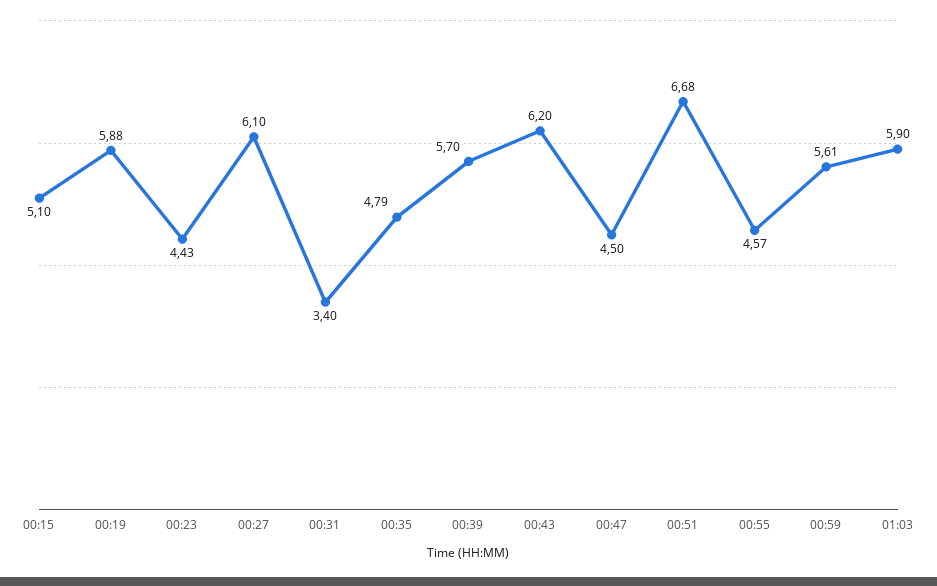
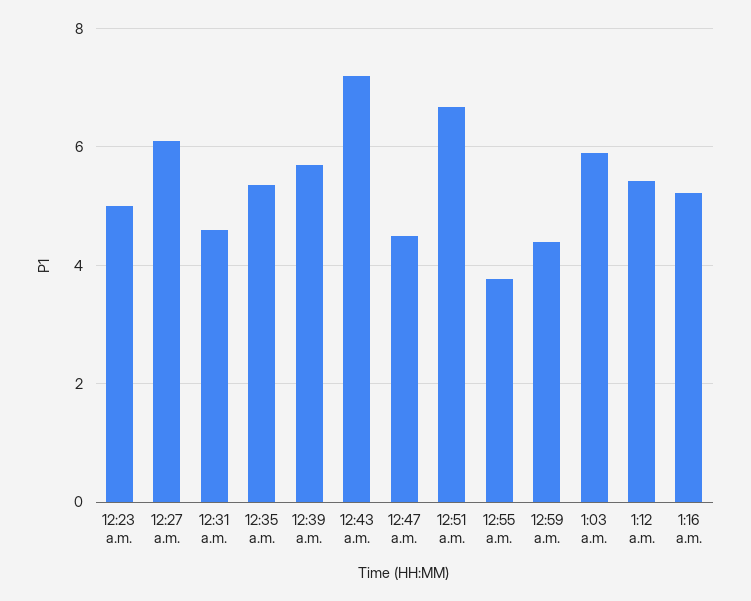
00:15: 5.1 -> none
00:19: 5.88 -> none
00:23: 4.43 -> 5
00:31: 3.4 -> 4.6
00:35: 4.79 -> 5.4
00:43: 6.2 -> 7.2
00:55: 4.57 -> 3.8
00:59: 5.61 -> 4.4
1:12 a.m.: none -> 5.4
1:16 a.m.: none -> 5.2

